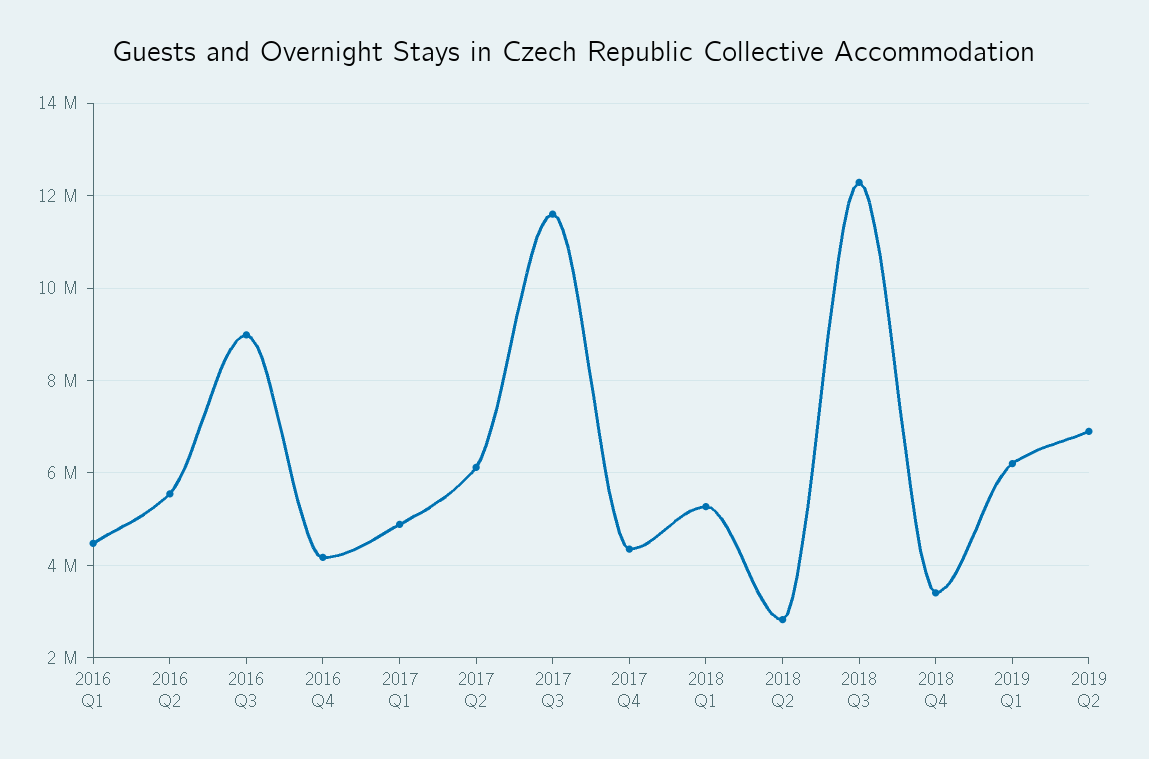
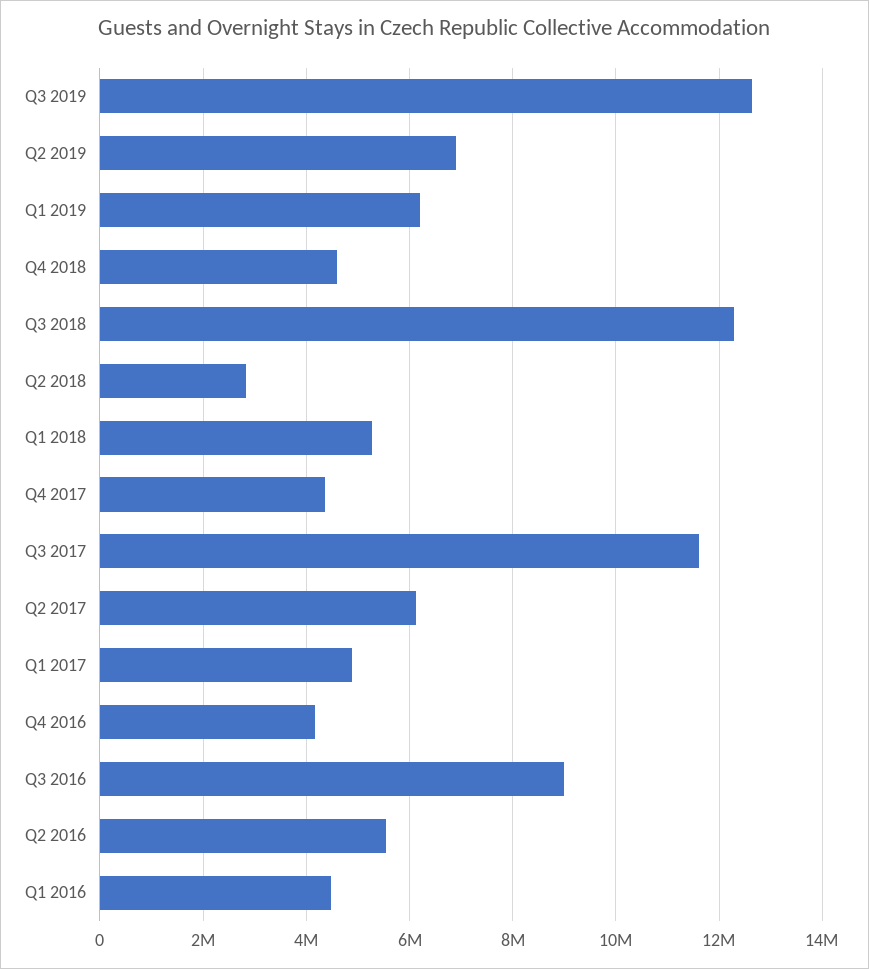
2018 Q4: 3400000 -> 4600000
Q3 2019: none -> 12600000

